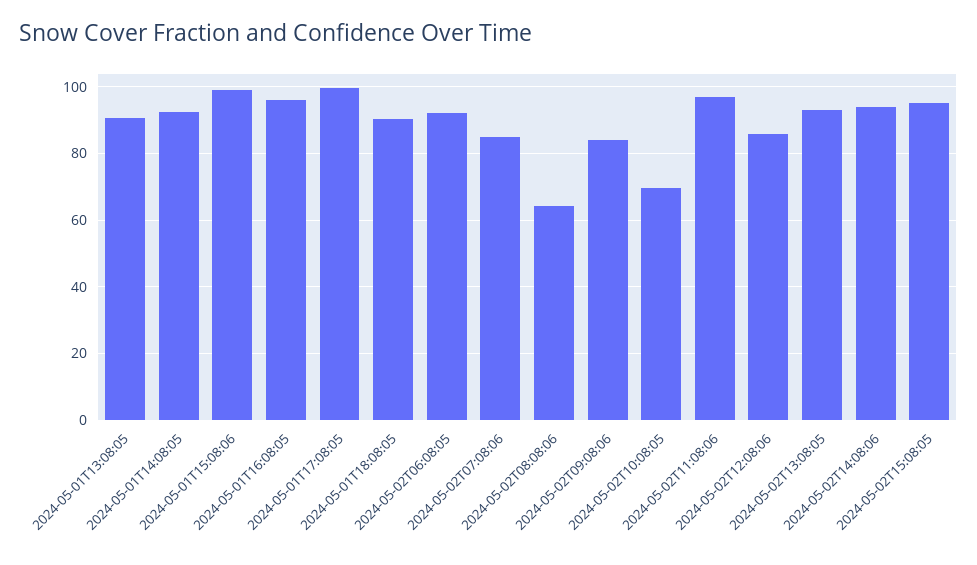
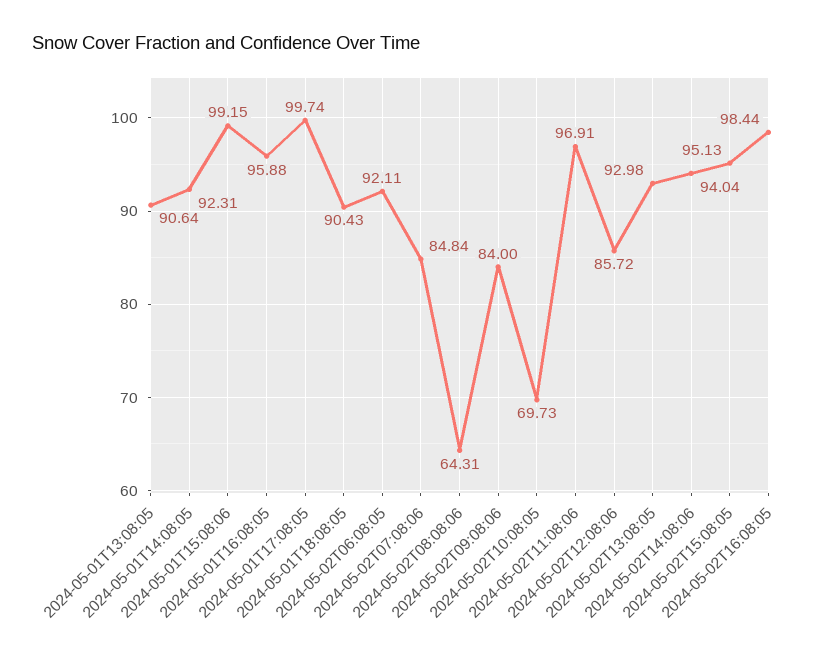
2024-05-02T16:08:05: none -> 98.44

